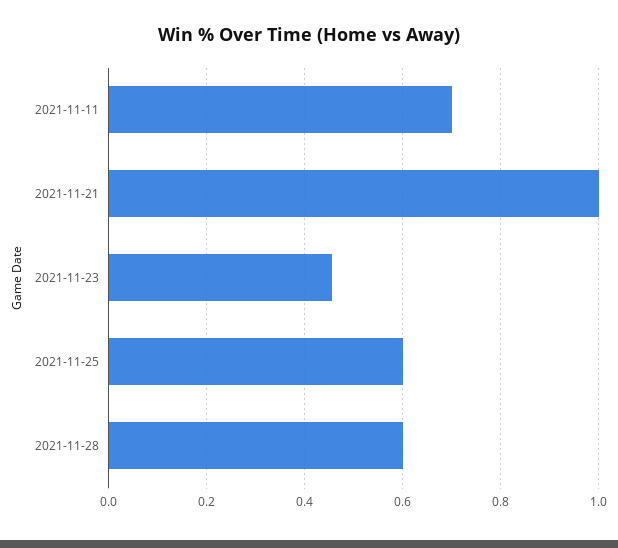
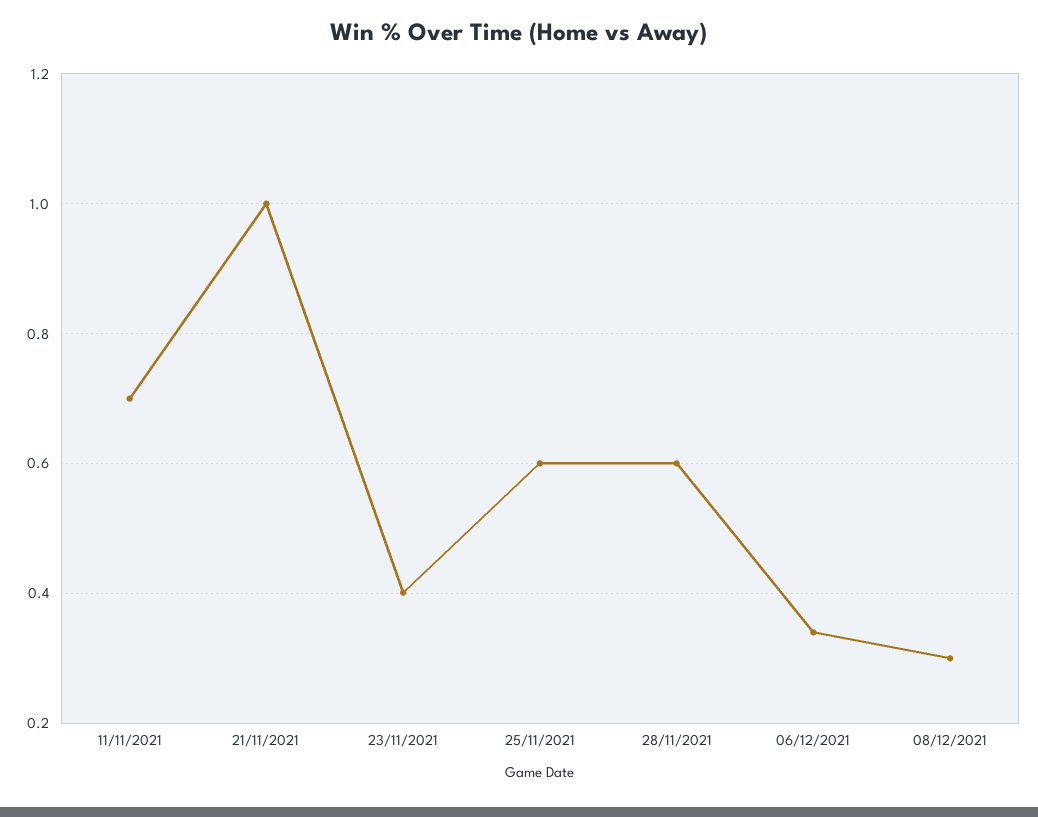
2021-11-23: 0.46 -> 0.4
06/12/2021: none -> 0.34
08/12/2021: none -> 0.3

